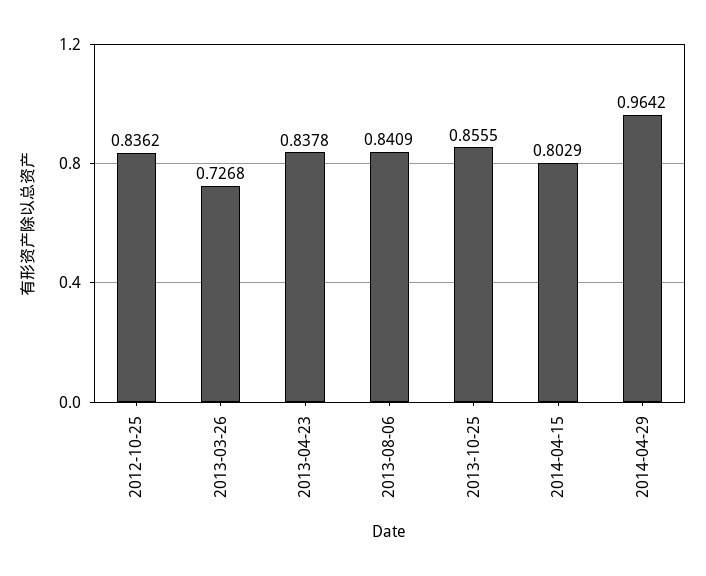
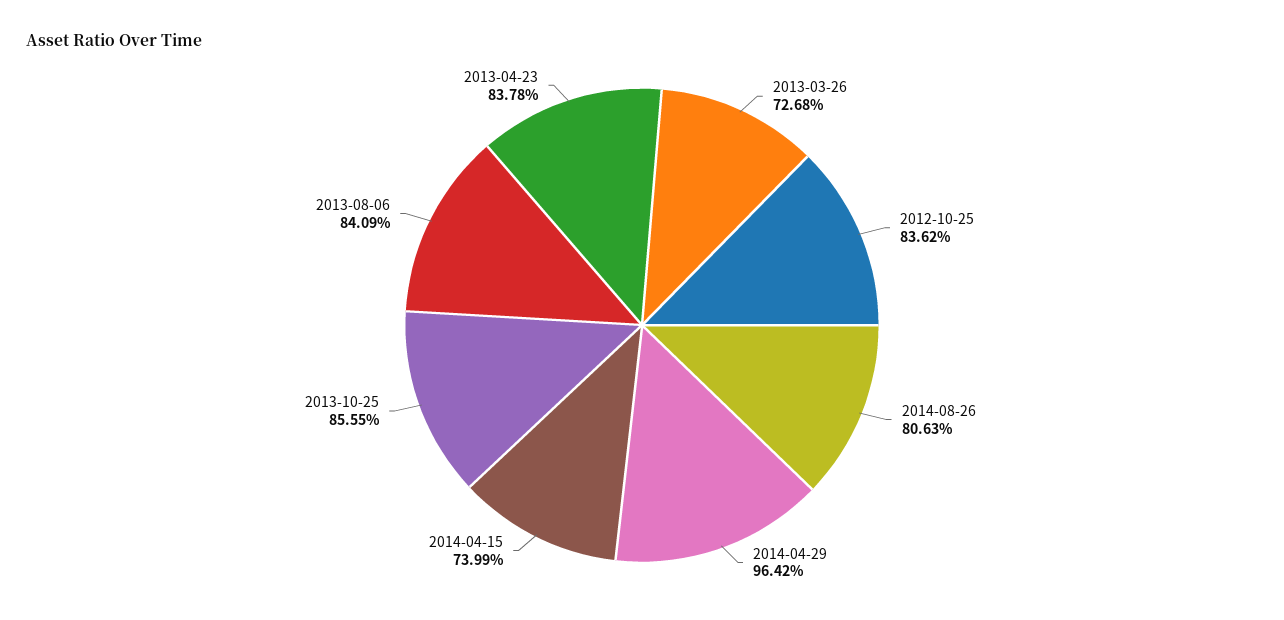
2014-04-15: 0.8029 -> 0.7399
2014-08-26: none -> 0.8063

